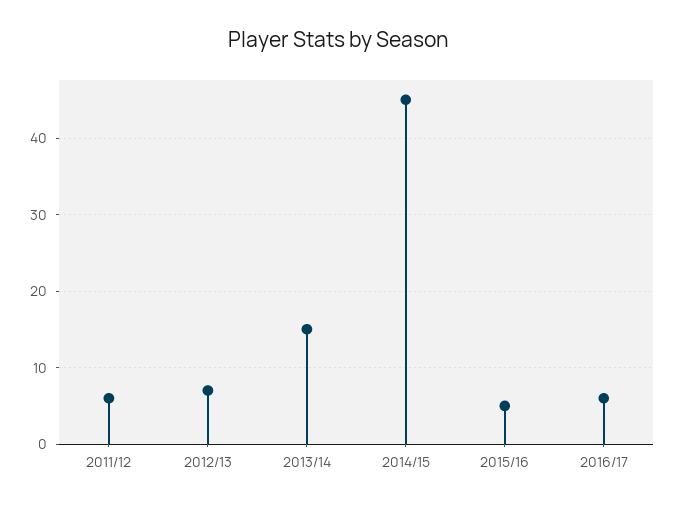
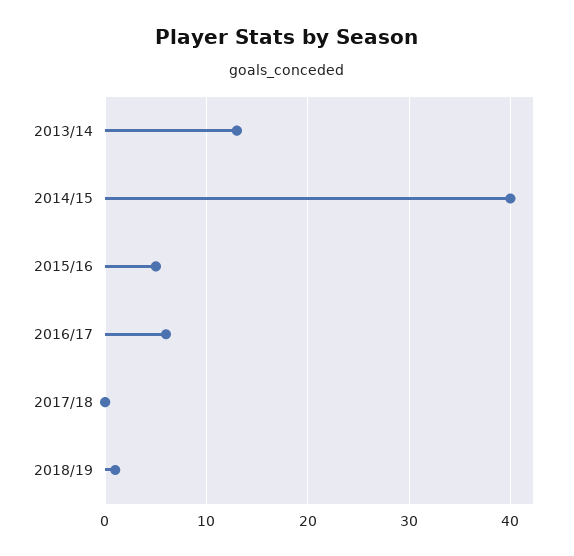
2011/12: 6 -> none
2012/13: 7 -> none
2013/14: 15 -> 13
2014/15: 45 -> 40
2017/18: none -> 0
2018/19: none -> 1

